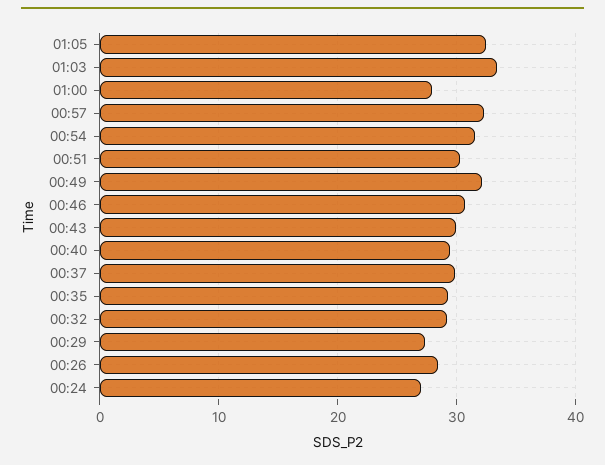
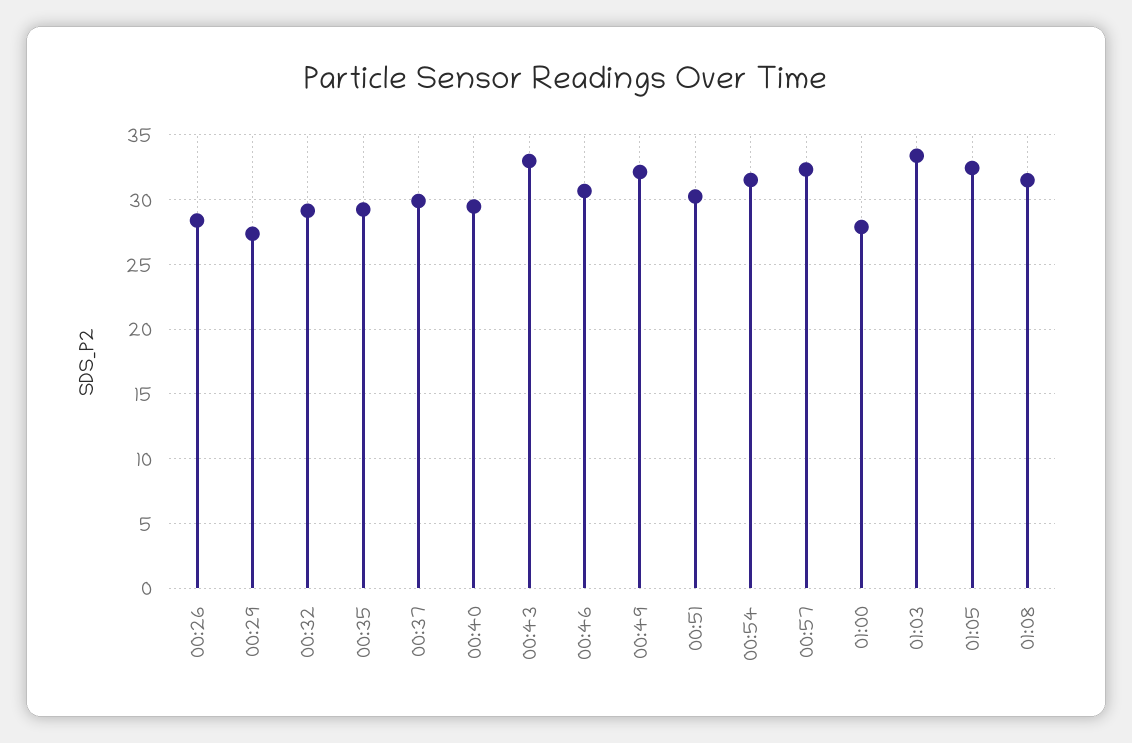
00:43: 30 -> 33
00:24: 27 -> none
01:08: none -> 31.5

